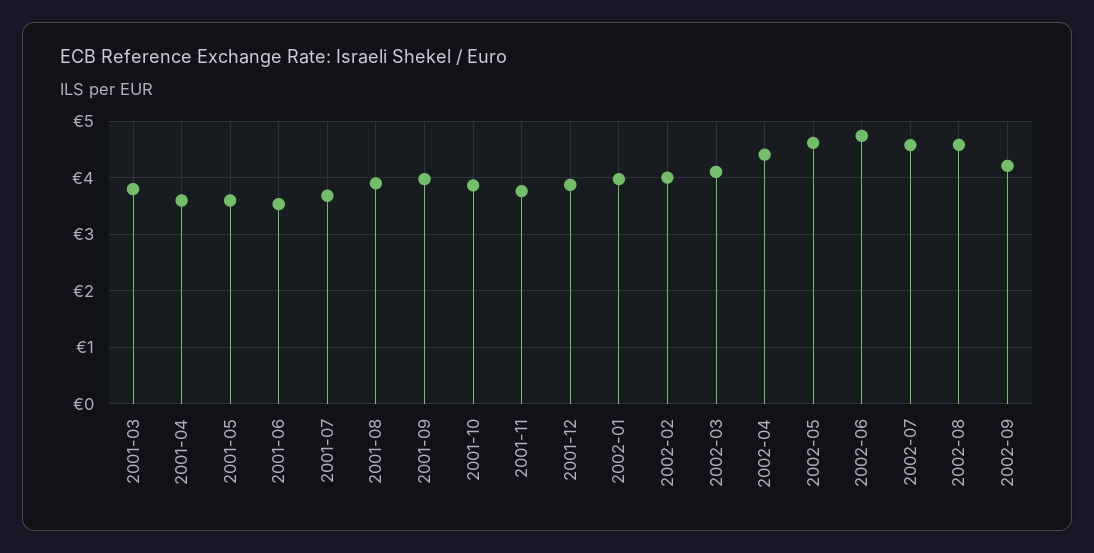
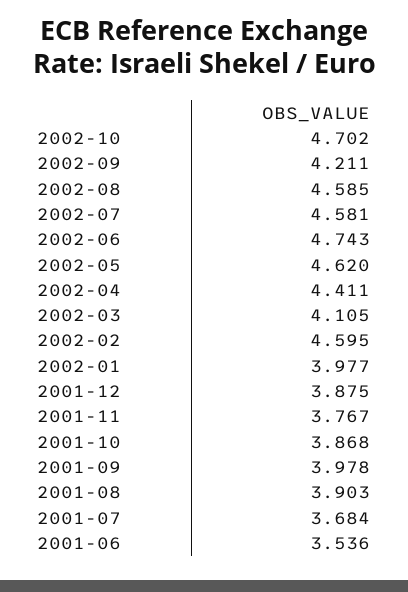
2001-03: 3.8 -> none
2001-04: 3.6 -> none
2001-05: 3.6 -> none
2002-02: 4 -> 4.595
2002-10: none -> 4.702

